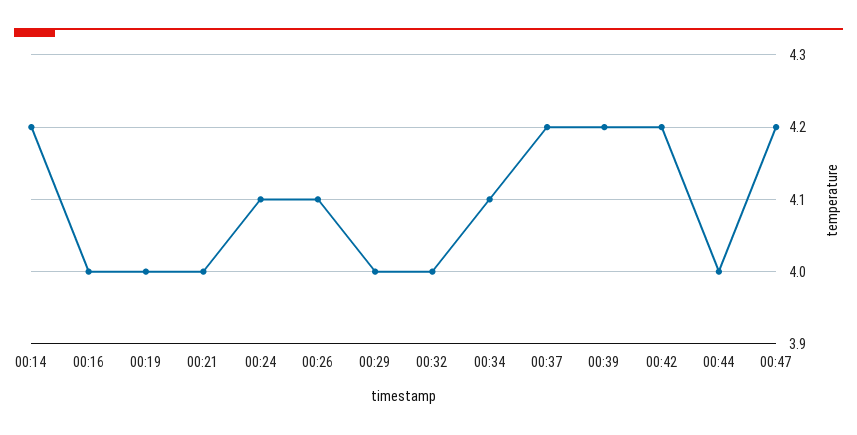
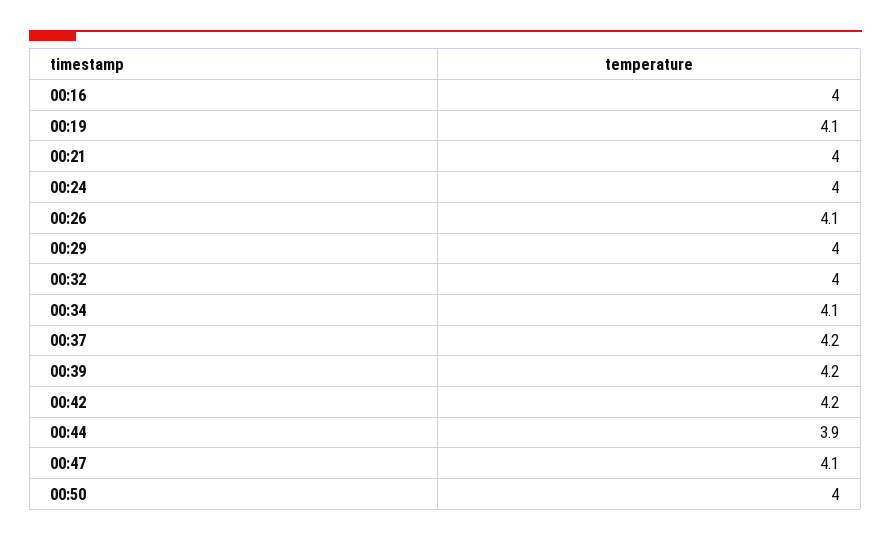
00:14: 4.2 -> none
00:19: 4 -> 4.1
00:24: 4.1 -> 4
00:44: 4 -> 3.9
00:47: 4.2 -> 4.1
00:50: none -> 4

